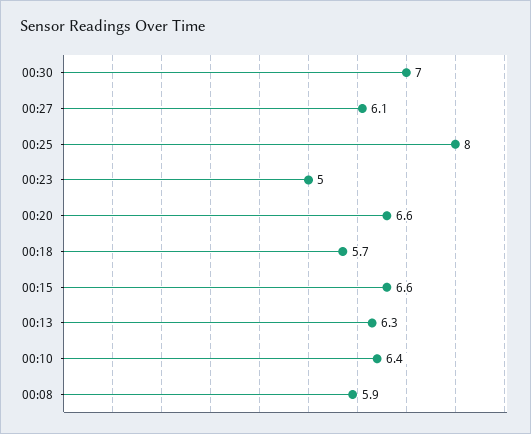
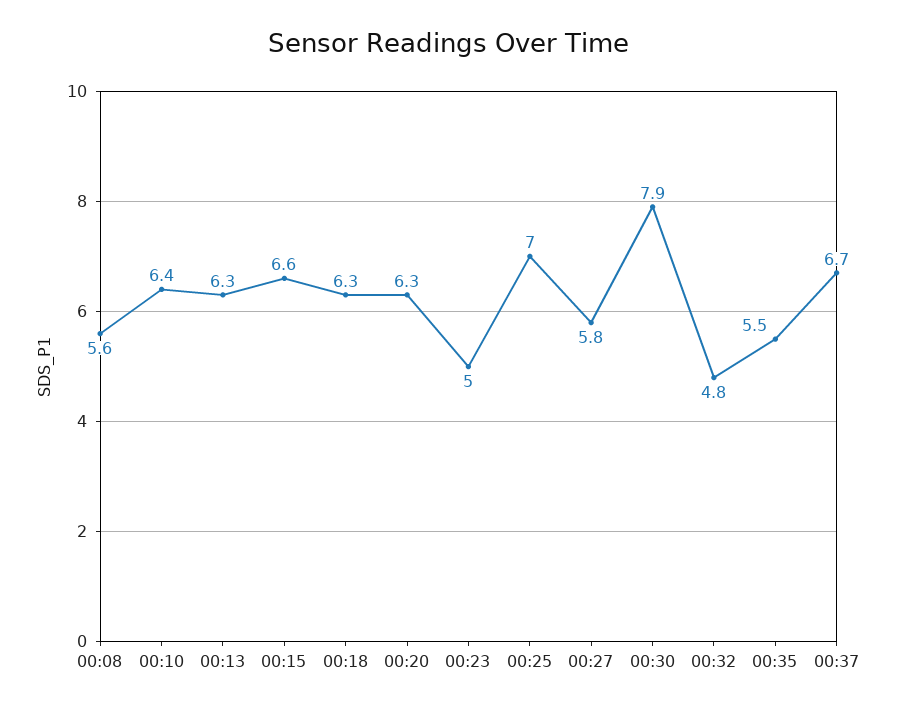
00:30: 7 -> 7.9
00:27: 6.1 -> 5.8
00:25: 8 -> 7
00:20: 6.6 -> 6.3
00:18: 5.7 -> 6.3
00:08: 5.9 -> 5.6
00:32: none -> 4.8
00:35: none -> 5.5
00:37: none -> 6.7

